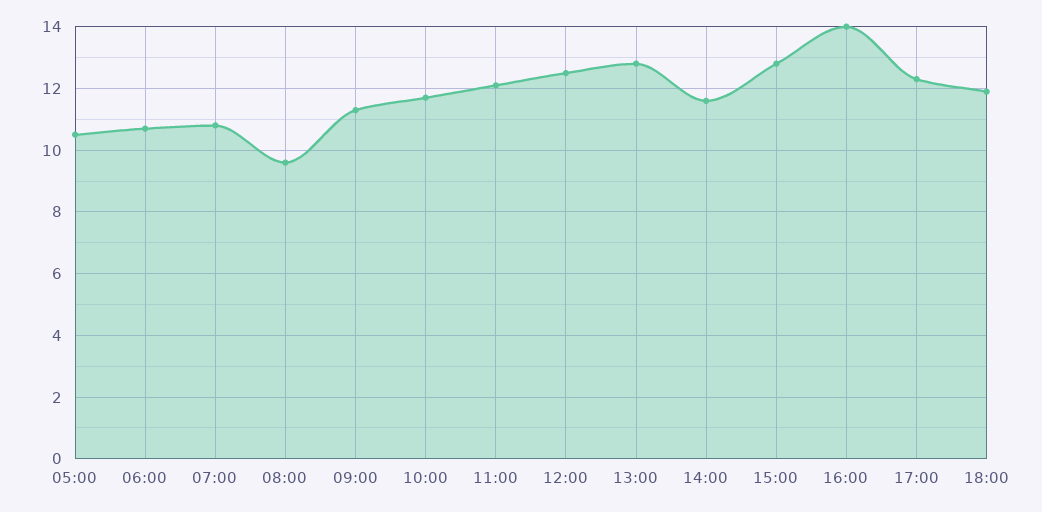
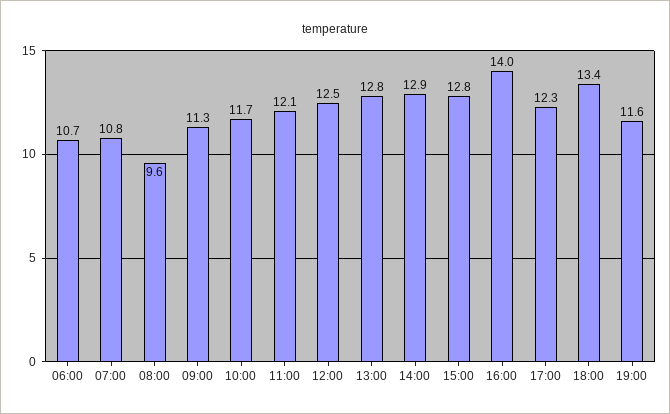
05:00: 10.5 -> none
14:00: 11.5 -> 12.9
18:00: 12 -> 13.4
19:00: none -> 11.6

